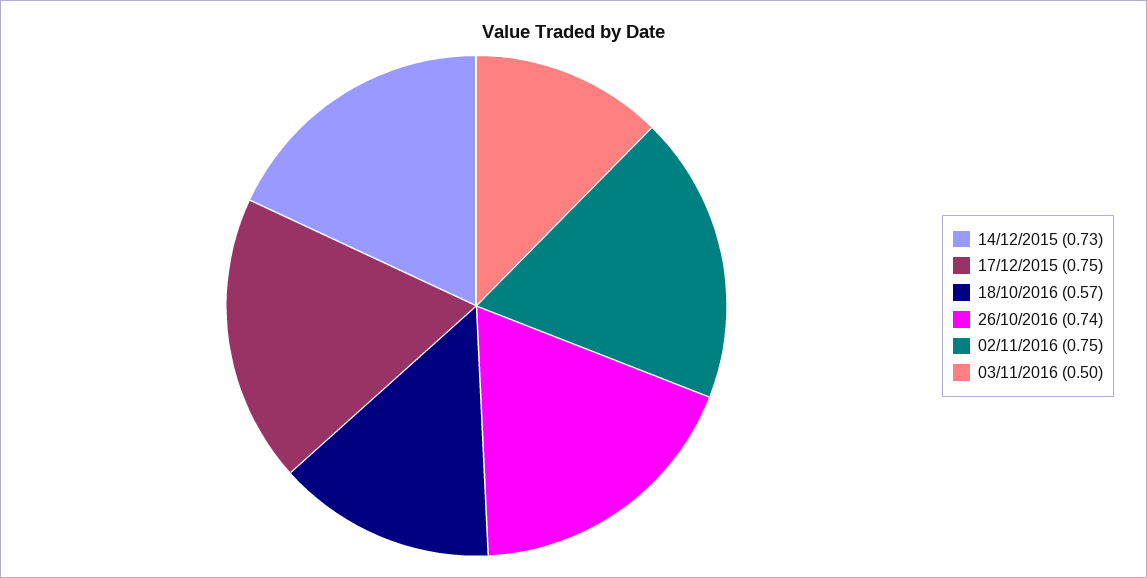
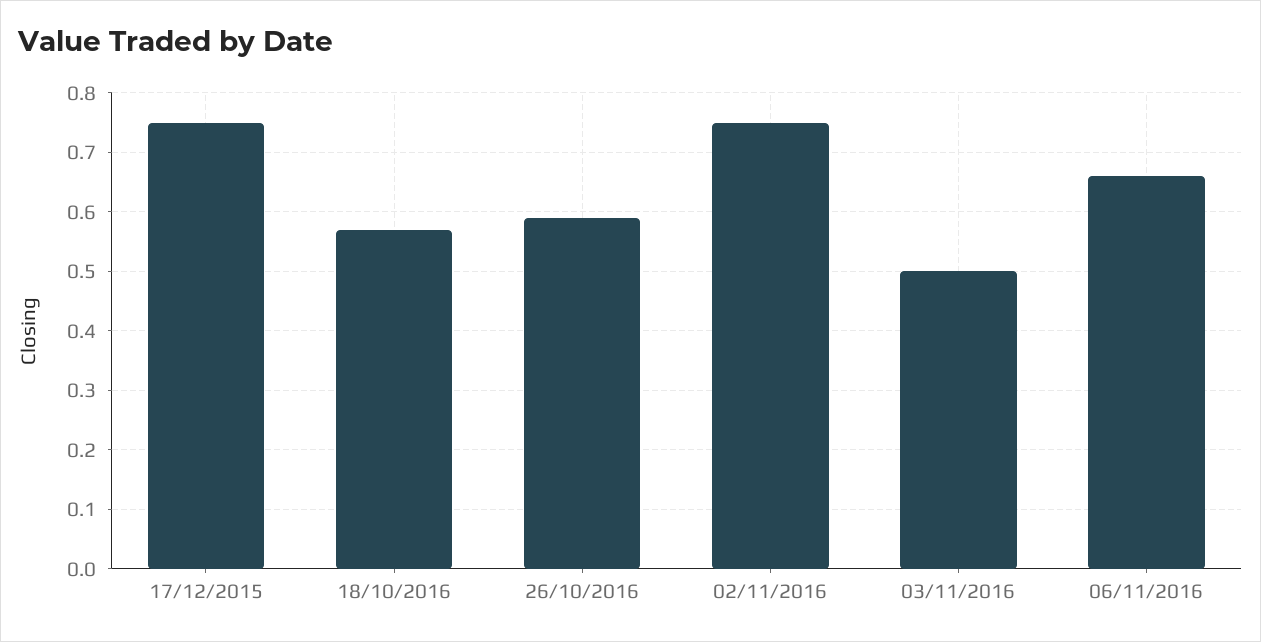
14/12/2015: 0.73 -> none
26/10/2016: 0.74 -> 0.6
06/11/2016: none -> 0.65

